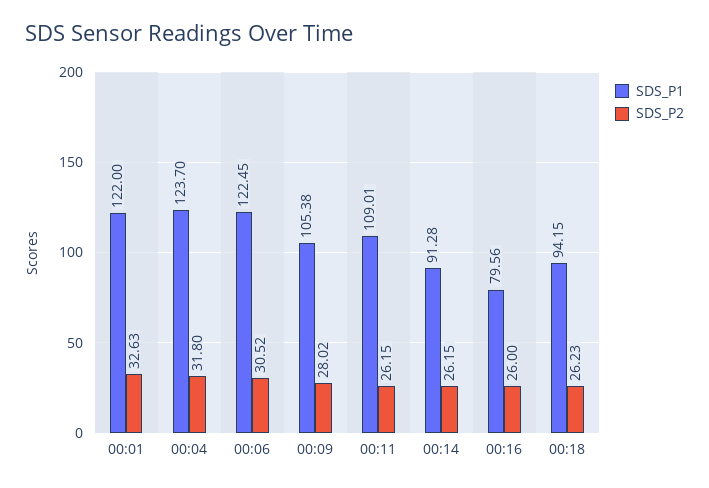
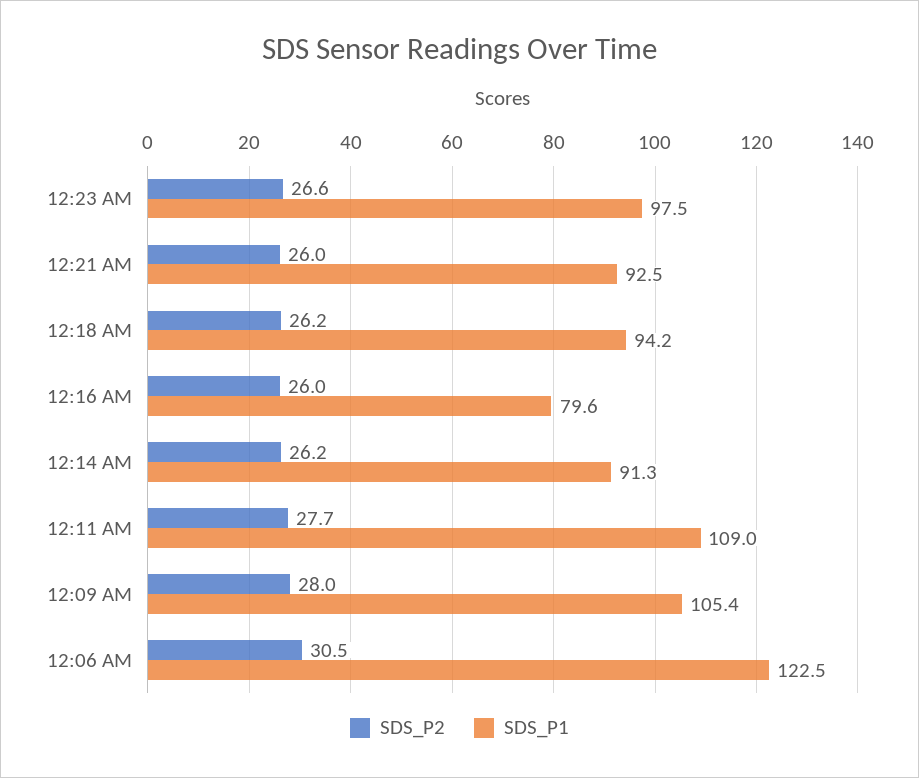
SDS_P1, 00:01: 122 -> none
SDS_P2, 00:01: 32.63 -> none
SDS_P1, 00:04: 123.7 -> none
SDS_P2, 00:04: 31.8 -> none
SDS_P2, 00:11: 26.15 -> 27.7
SDS_P2, 12:23 AM: none -> 26.6
SDS_P1, 12:23 AM: none -> 97.5
SDS_P2, 12:21 AM: none -> 26
SDS_P1, 12:21 AM: none -> 92.5

